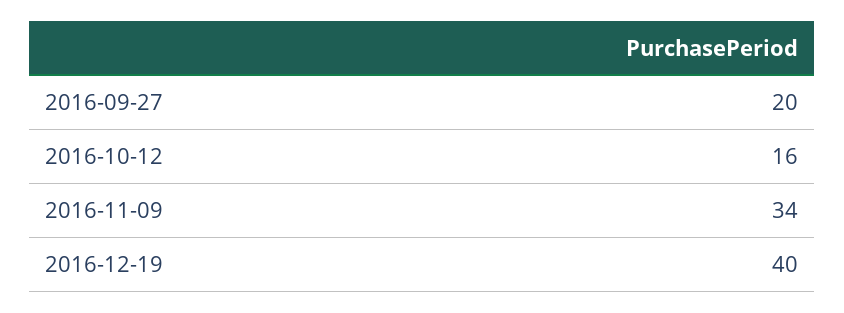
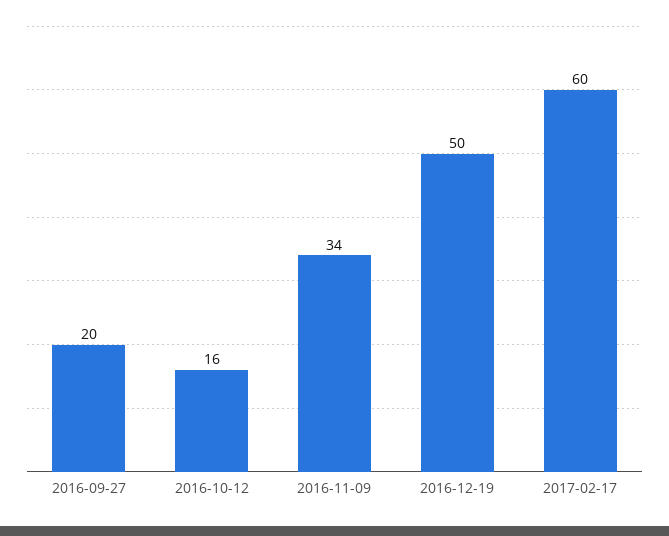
2016-12-19: 40 -> 50
2017-02-17: none -> 60

